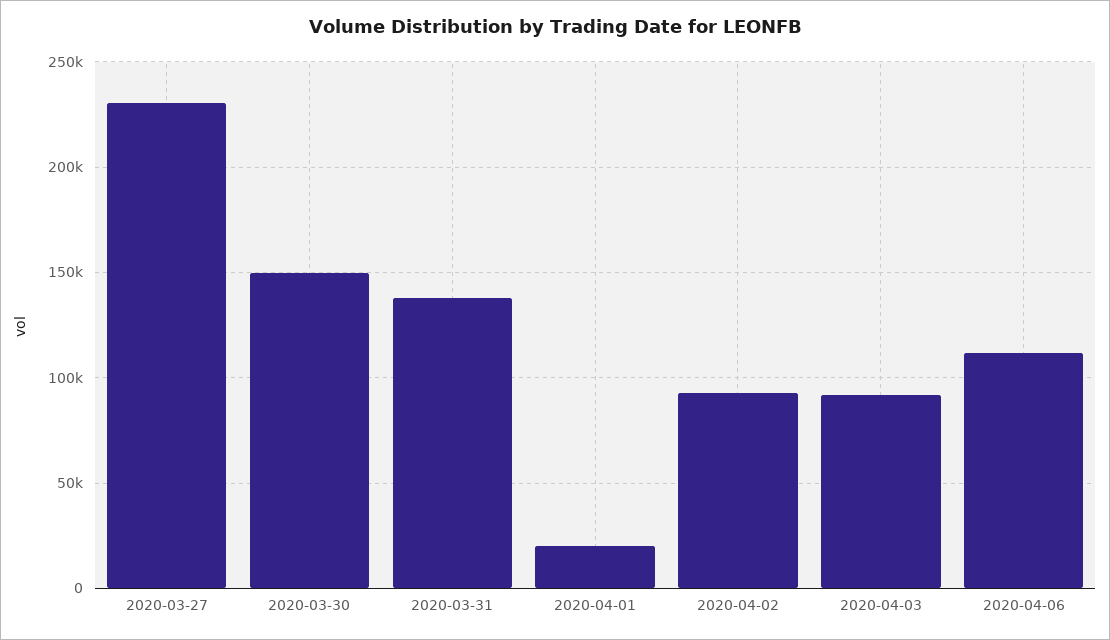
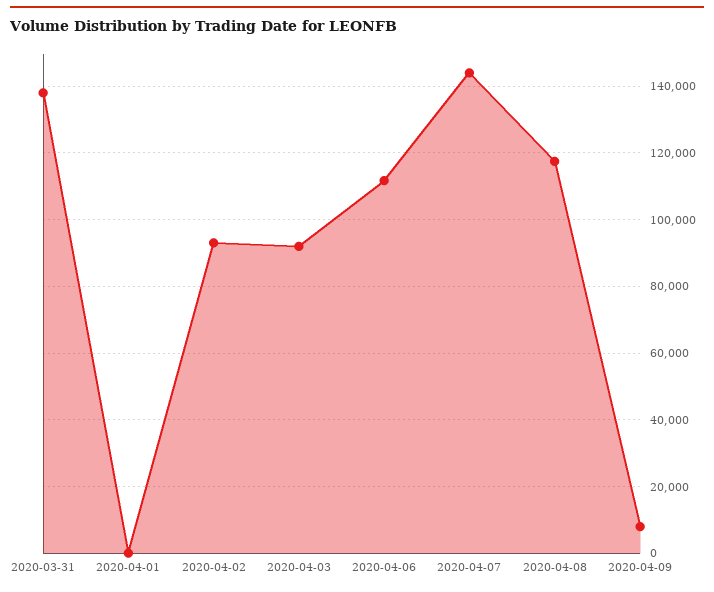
2020-03-27: 230000 -> none
2020-03-30: 150000 -> none
2020-04-01: 20000 -> 0
2020-04-07: none -> 144000
2020-04-08: none -> 118000
2020-04-09: none -> 8000

